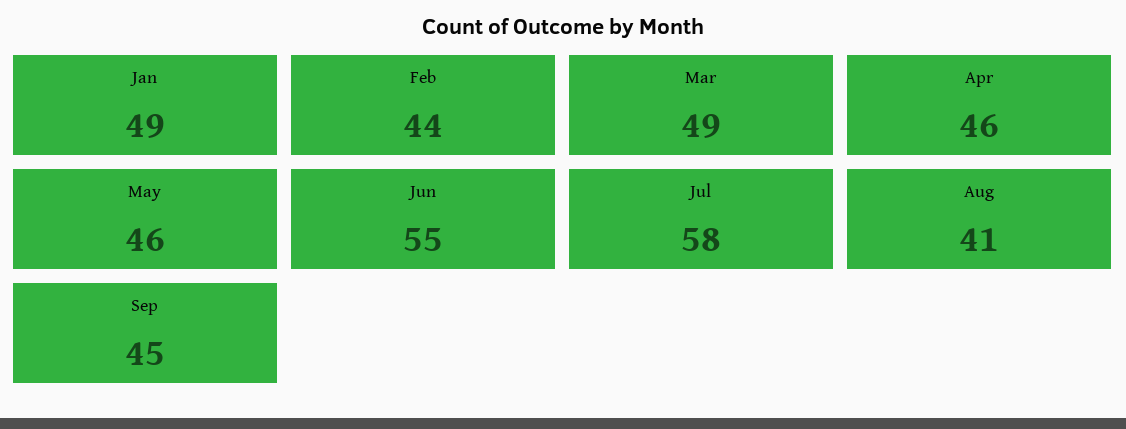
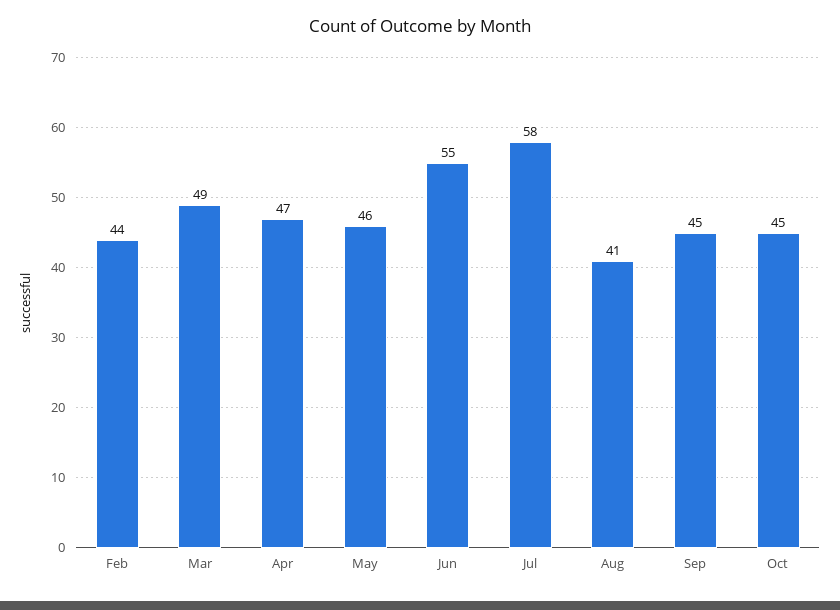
Jan: 49 -> none
Apr: 46 -> 47
Oct: none -> 45

